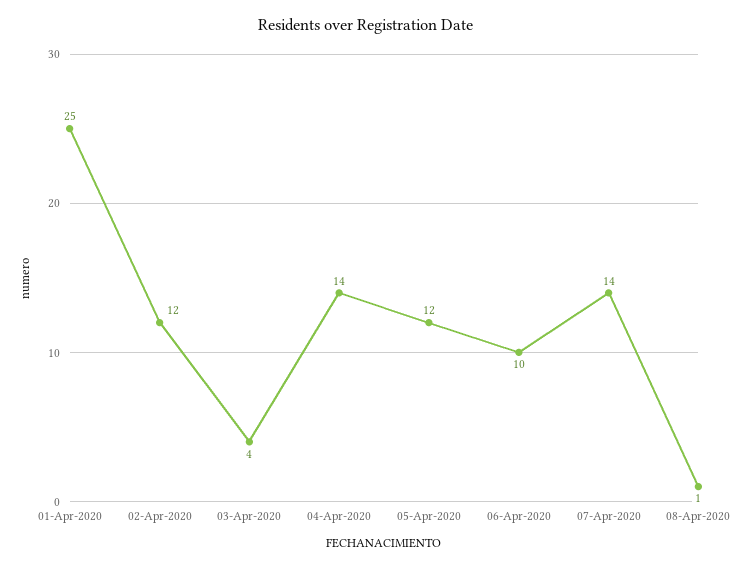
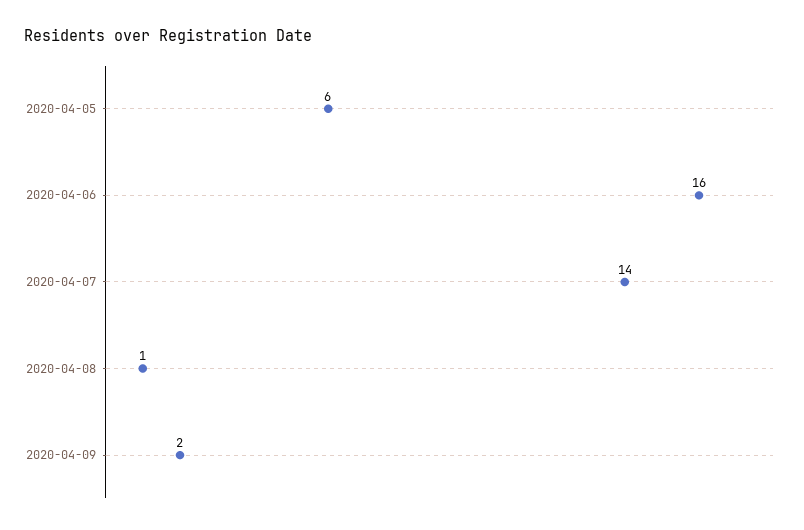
01-Apr-2020: 25 -> none
02-Apr-2020: 12 -> none
03-Apr-2020: 4 -> none
04-Apr-2020: 14 -> none
05-Apr-2020: 12 -> 6
06-Apr-2020: 10 -> 16
2020-04-09: none -> 2

